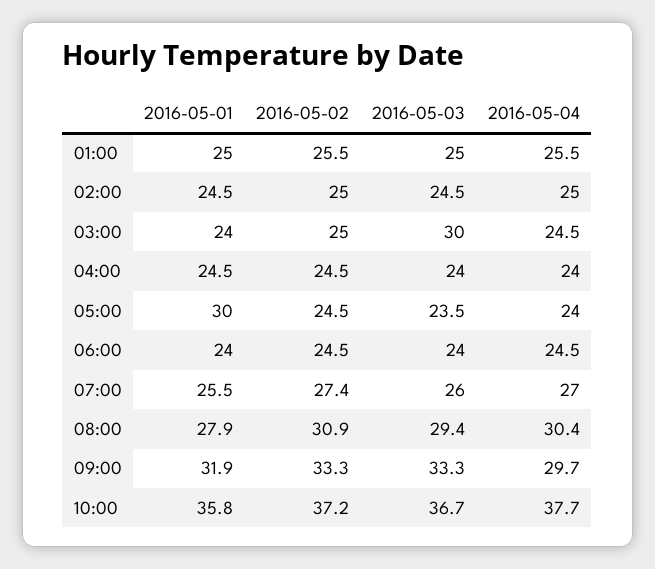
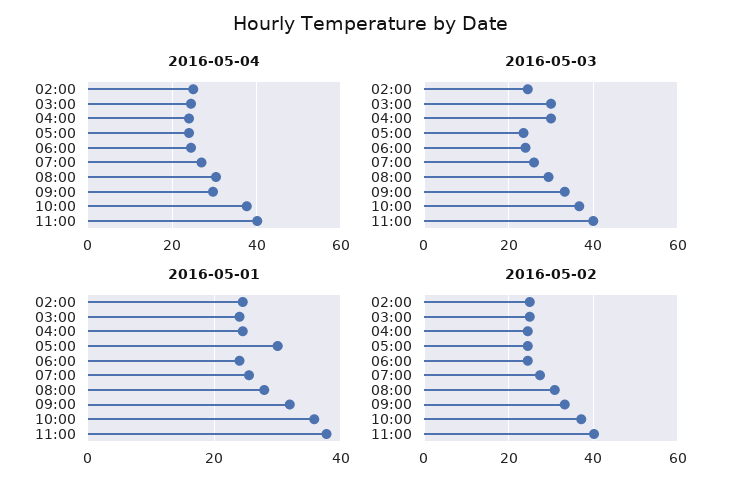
2016-05-01, 01:00: 25 -> none
2016-05-02, 01:00: 25.5 -> none
2016-05-03, 01:00: 25 -> none
2016-05-04, 01:00: 25.5 -> none
2016-05-03, 04:00: 24 -> 30
2016-05-04, 11:00: none -> 40
2016-05-03, 11:00: none -> 40
2016-05-01, 11:00: none -> 38
2016-05-02, 11:00: none -> 40

